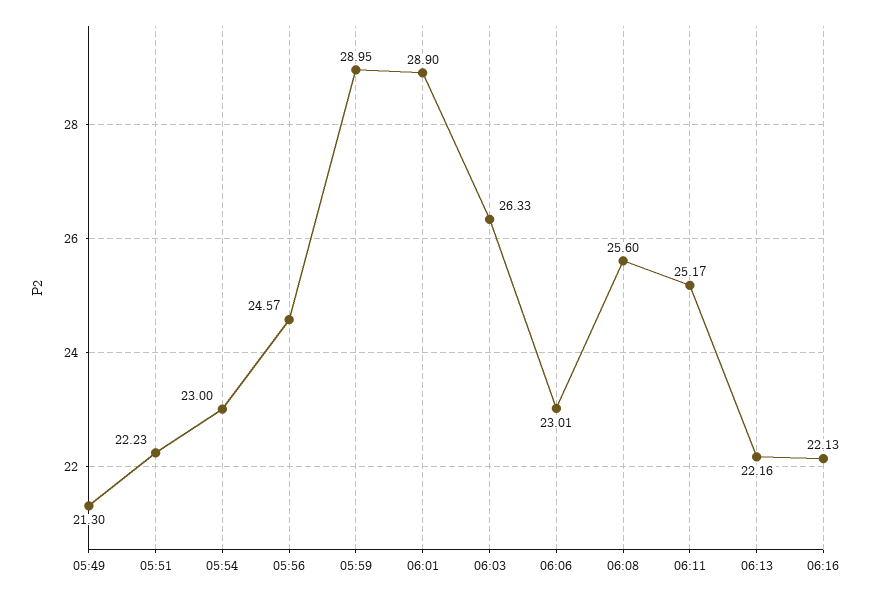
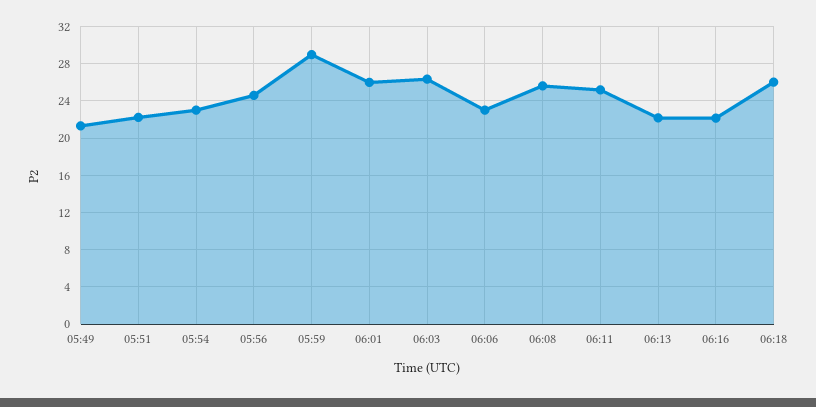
06:01: 28.9 -> 26
06:18: none -> 26

